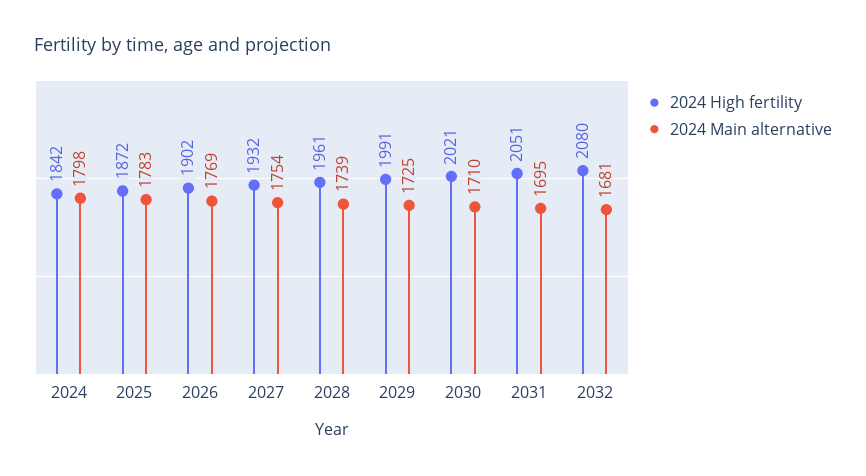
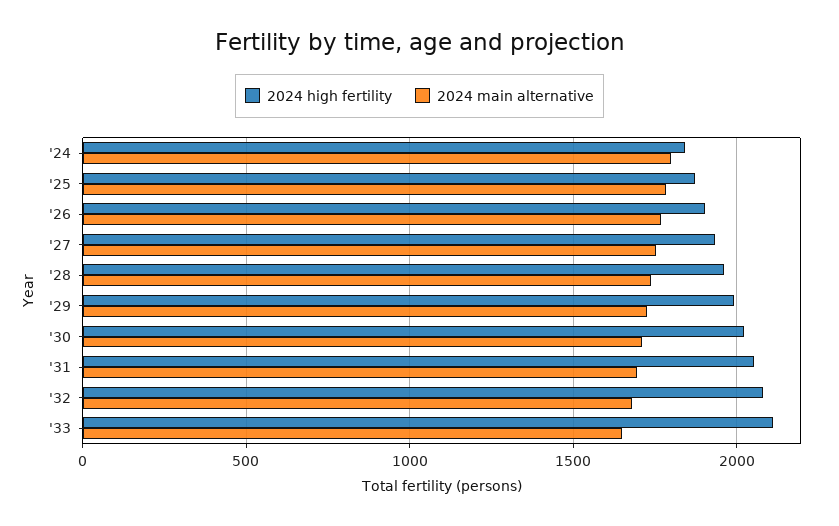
2024 High fertility, '33: none -> 2100
2024 Main alternative, '33: none -> 1650

